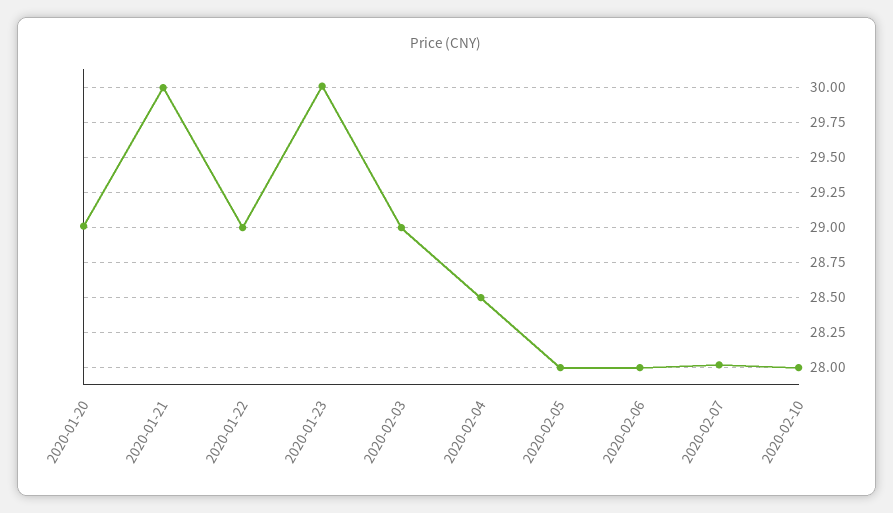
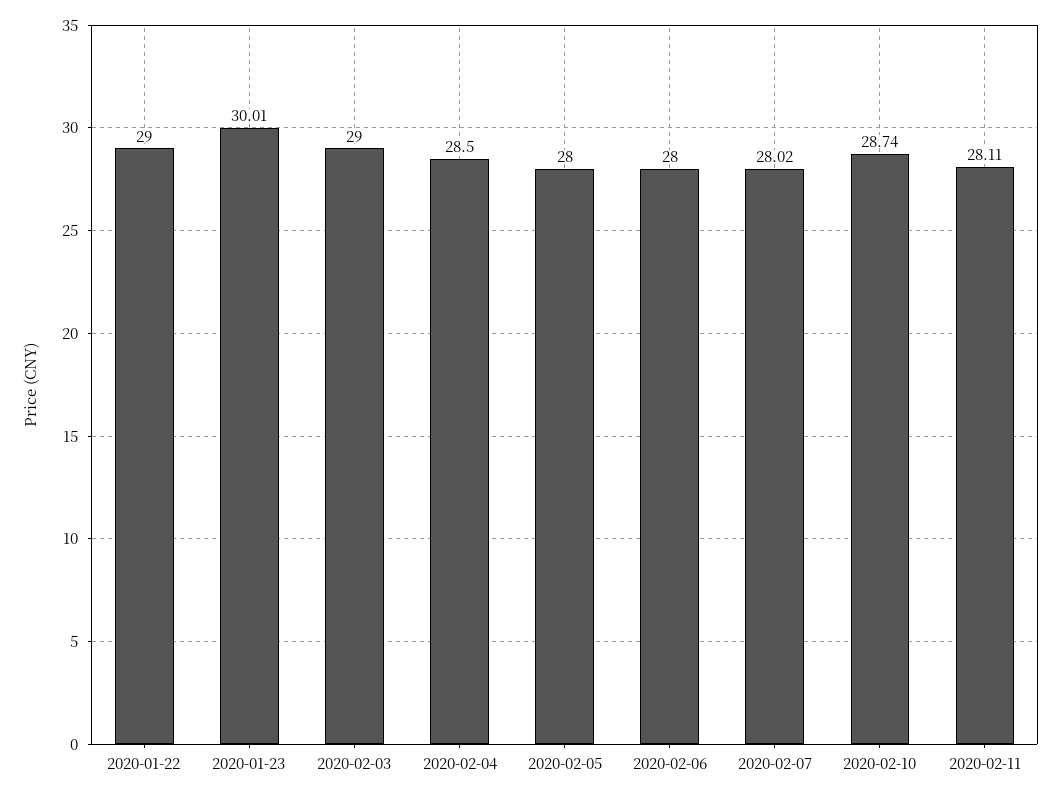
2020-01-20: 29 -> none
2020-01-21: 30 -> none
2020-02-10: 28 -> 28.74
2020-02-11: none -> 28.11

